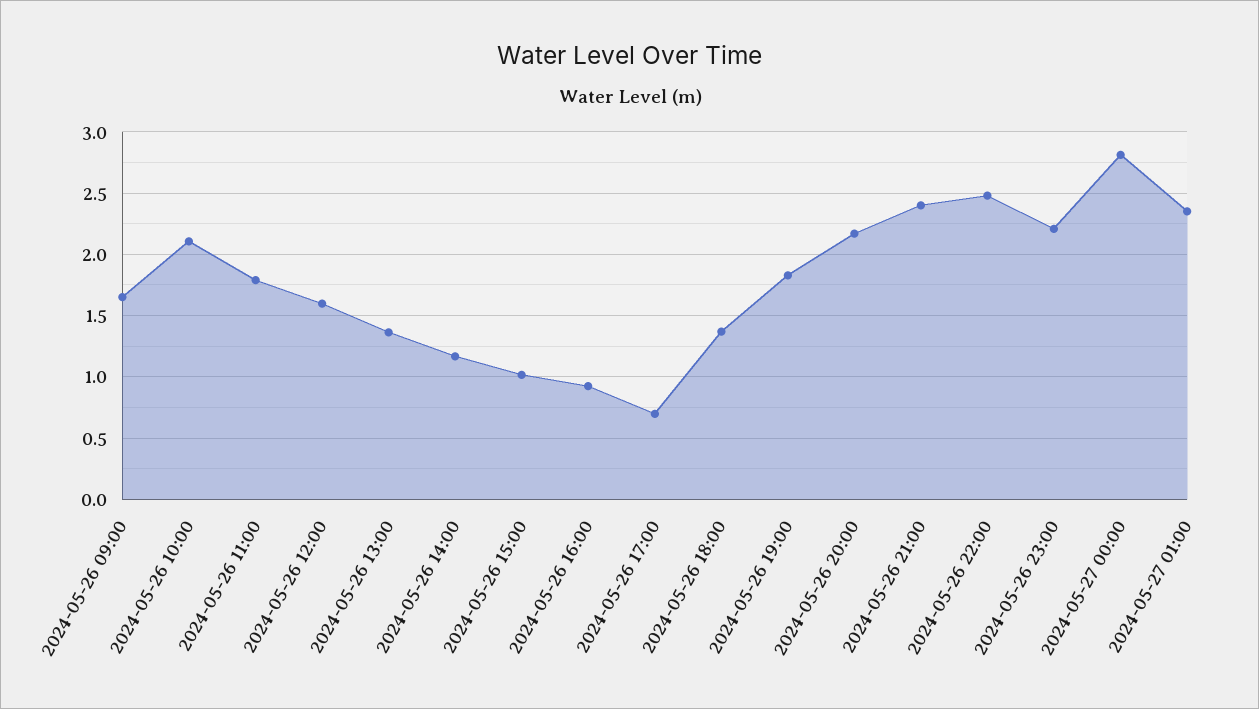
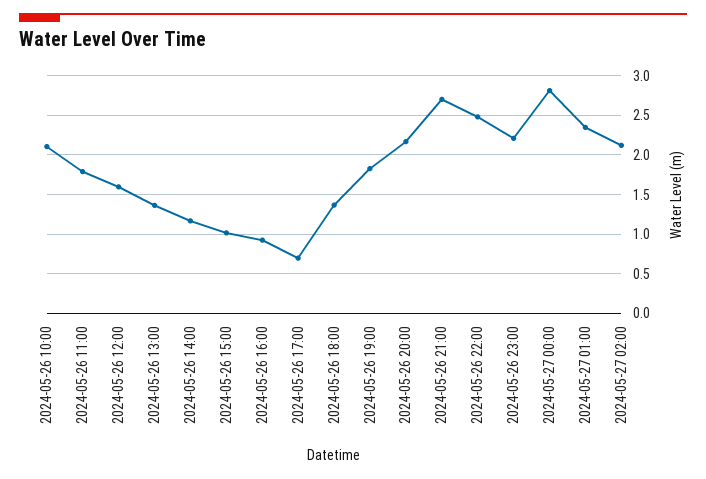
2024-05-26 09:00: 1.65 -> none
2024-05-26 21:00: 2.4 -> 2.7
2024-05-27 02:00: none -> 2.1

